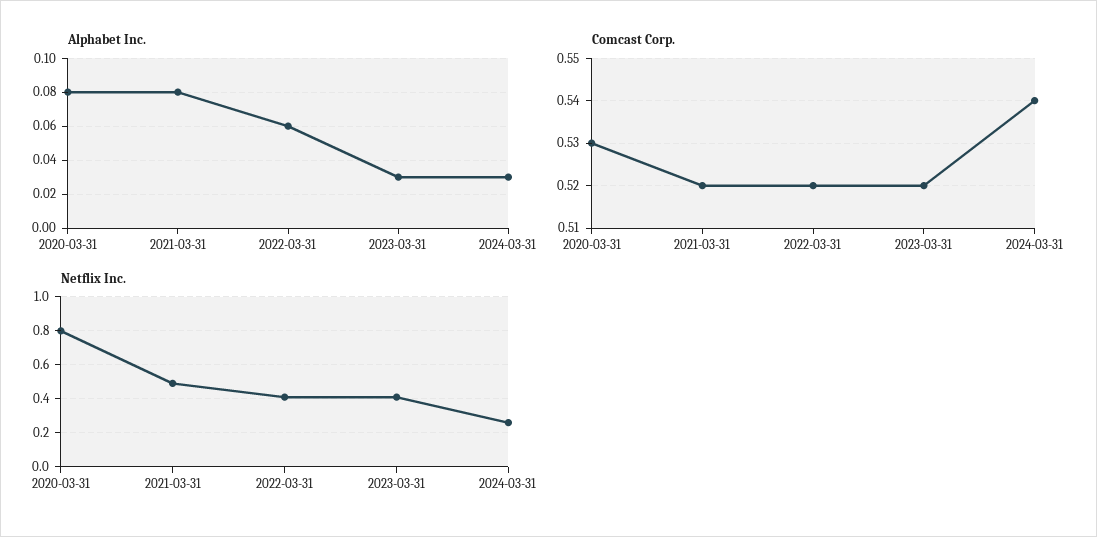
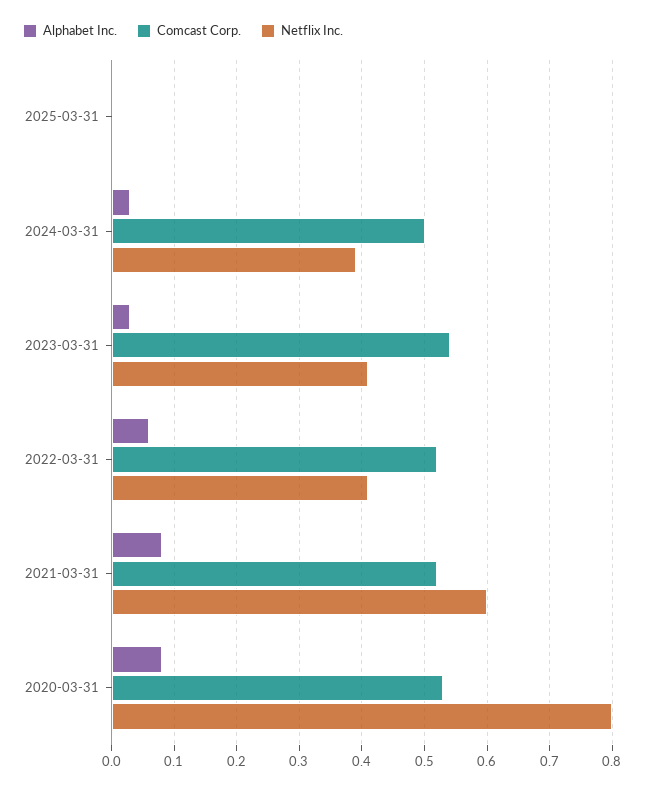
Comcast Corp., 2023-03-31: 0.52 -> 0.54
Comcast Corp., 2024-03-31: 0.54 -> 0.5
Netflix Inc., 2021-03-31: 0.5 -> 0.6
Netflix Inc., 2024-03-31: 0.25 -> 0.39
Alphabet Inc., 2025-03-31: none -> 0
Comcast Corp., 2025-03-31: none -> 0
Netflix Inc., 2025-03-31: none -> 0

